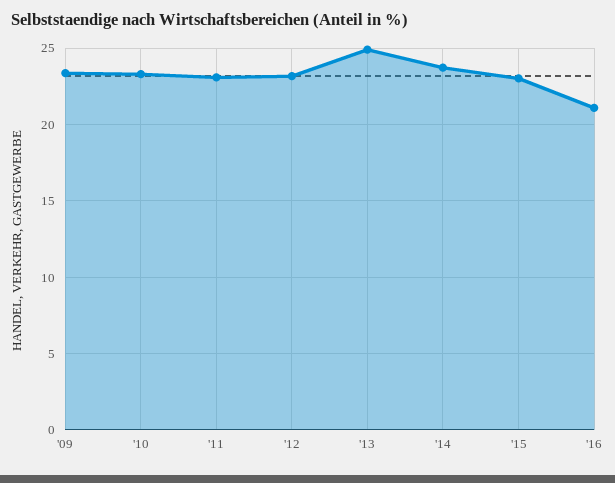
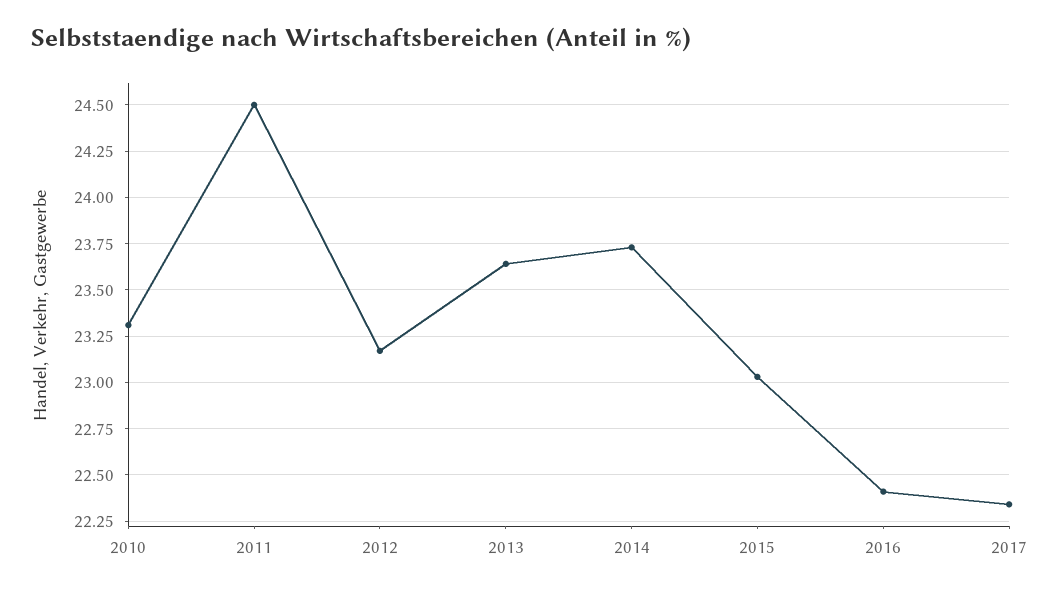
'09: 23.5 -> none
'11: 23 -> 24.5
'13: 25 -> 23.65
'16: 21 -> 22.4
2017: none -> 22.35

